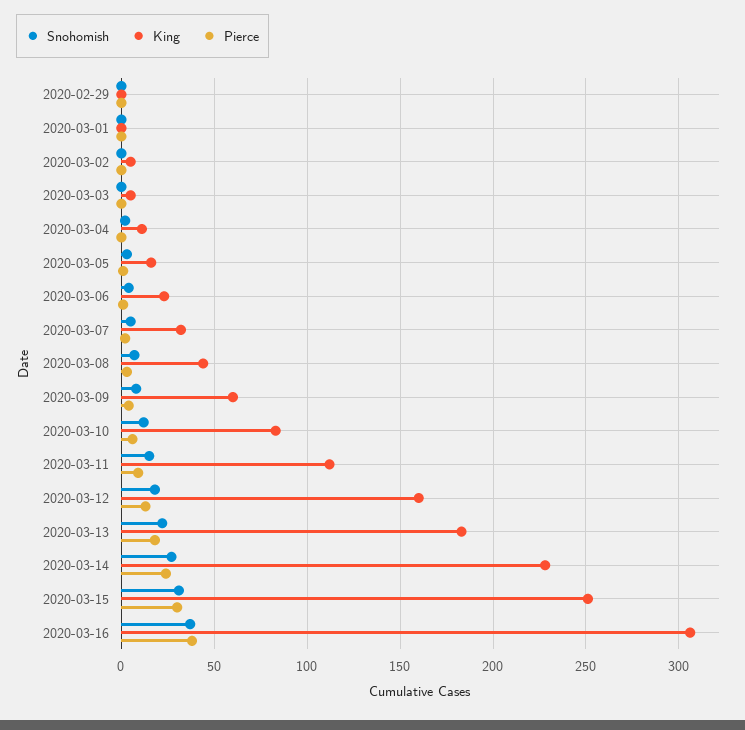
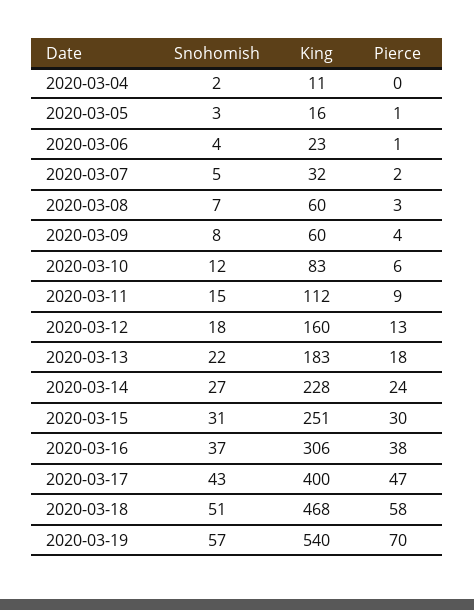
Snohomish, 2020-02-29: 0 -> none
King, 2020-02-29: 0 -> none
Pierce, 2020-02-29: 0 -> none
Snohomish, 2020-03-01: 0 -> none
King, 2020-03-01: 0 -> none
Pierce, 2020-03-01: 0 -> none
Snohomish, 2020-03-02: 0 -> none
King, 2020-03-02: 5 -> none
Pierce, 2020-03-02: 0 -> none
Snohomish, 2020-03-03: 0 -> none
King, 2020-03-03: 5 -> none
Pierce, 2020-03-03: 0 -> none
King, 2020-03-08: 45 -> 60
Snohomish, 2020-03-17: none -> 43
King, 2020-03-17: none -> 400
Pierce, 2020-03-17: none -> 47
Snohomish, 2020-03-18: none -> 51
King, 2020-03-18: none -> 468
Pierce, 2020-03-18: none -> 58
Snohomish, 2020-03-19: none -> 57
King, 2020-03-19: none -> 540
Pierce, 2020-03-19: none -> 70

